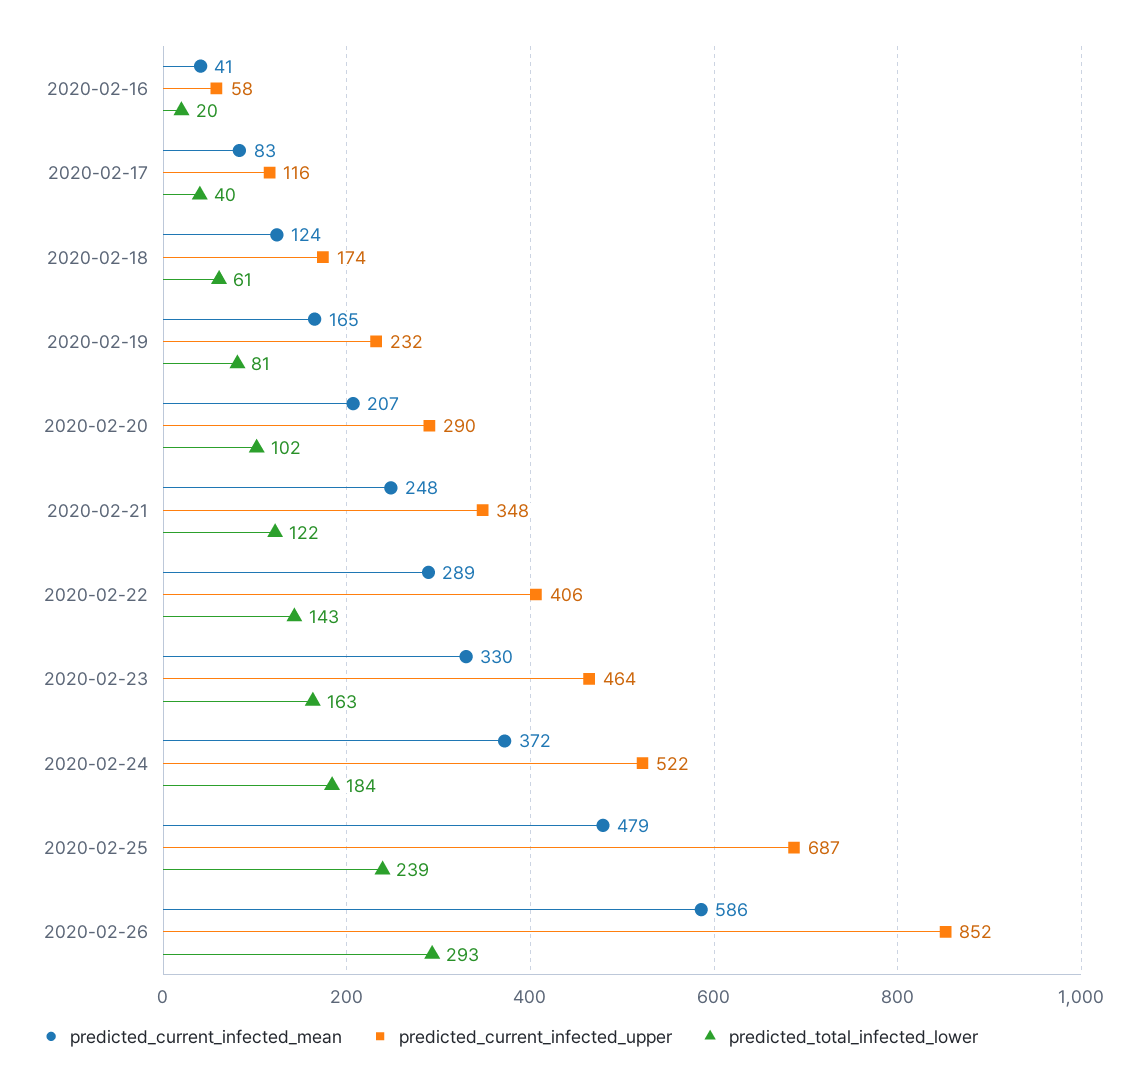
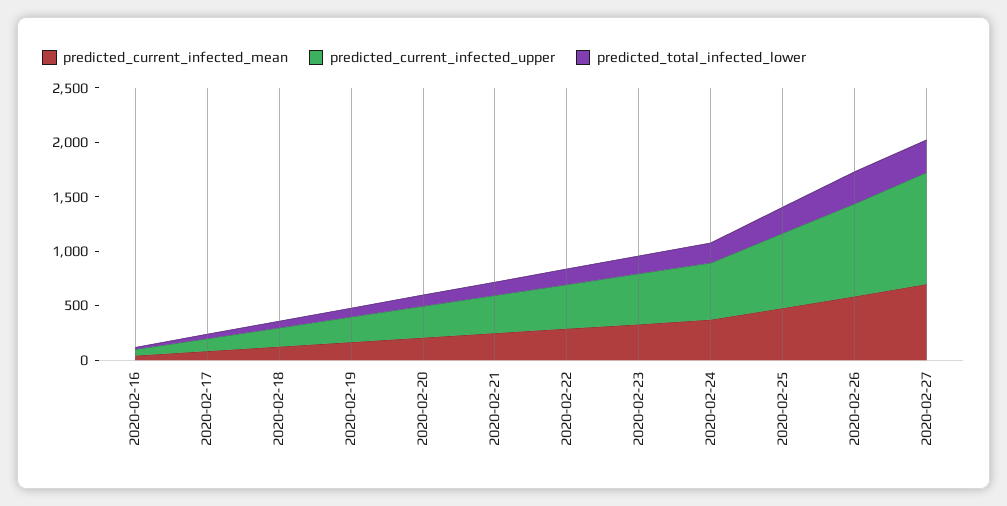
predicted_current_infected_mean, 2020-02-27: none -> 700
predicted_current_infected_upper, 2020-02-27: none -> 1000
predicted_total_infected_lower, 2020-02-27: none -> 300

